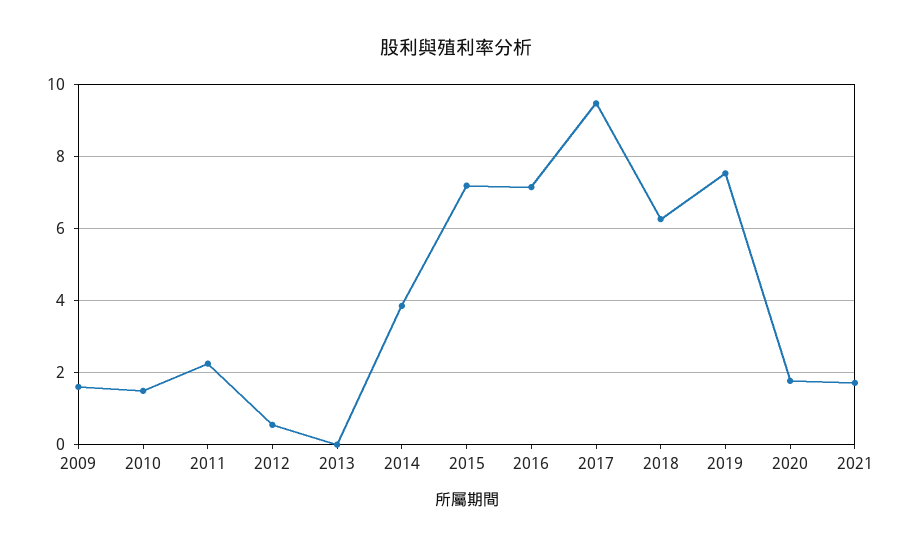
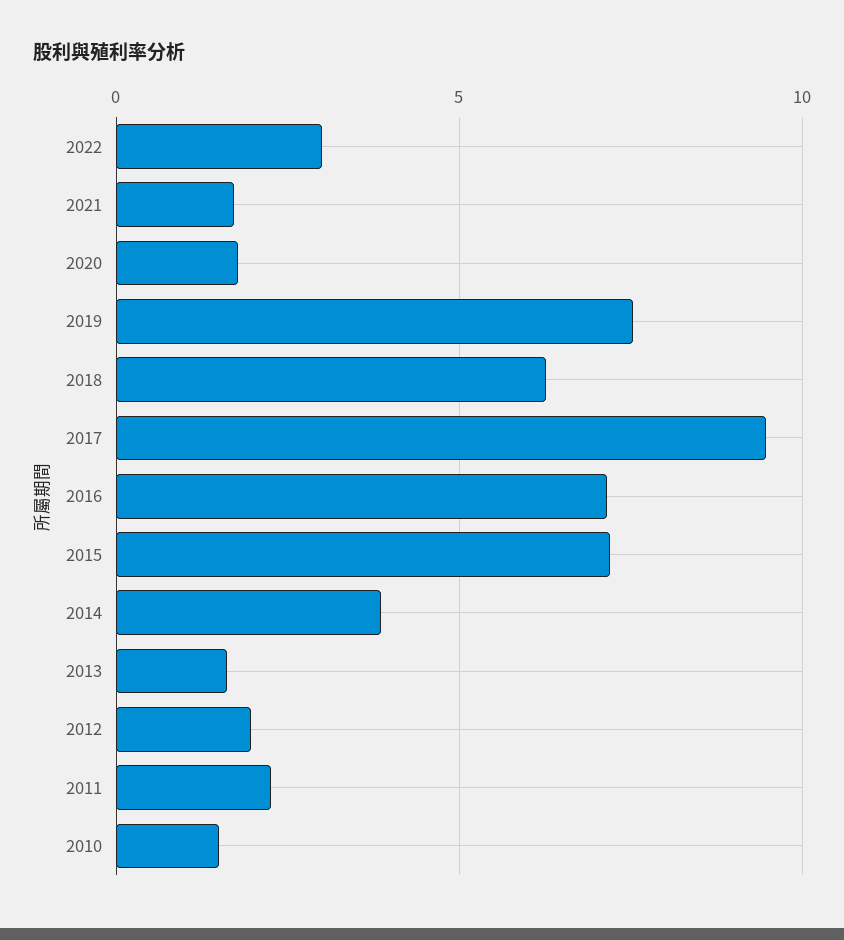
2009: 1.6 -> none
2012: 0.6 -> 2
2013: 0 -> 1.5
2022: none -> 3

